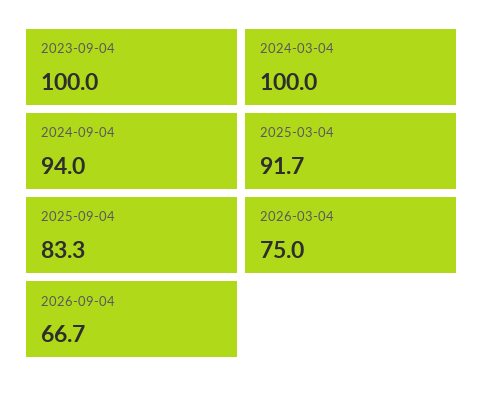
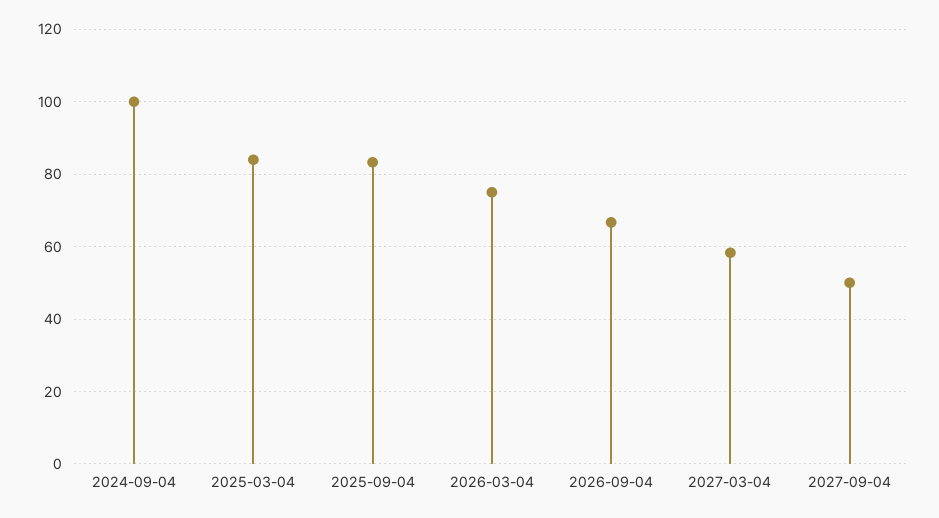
2023-09-04: 100 -> none
2024-03-04: 100 -> none
2024-09-04: 94 -> 100
2025-03-04: 91.7 -> 84
2027-03-04: none -> 58
2027-09-04: none -> 50

